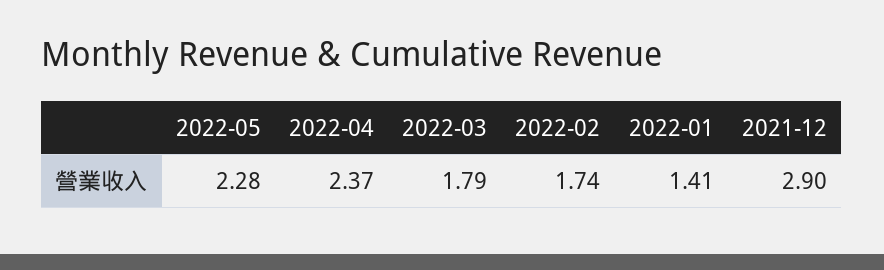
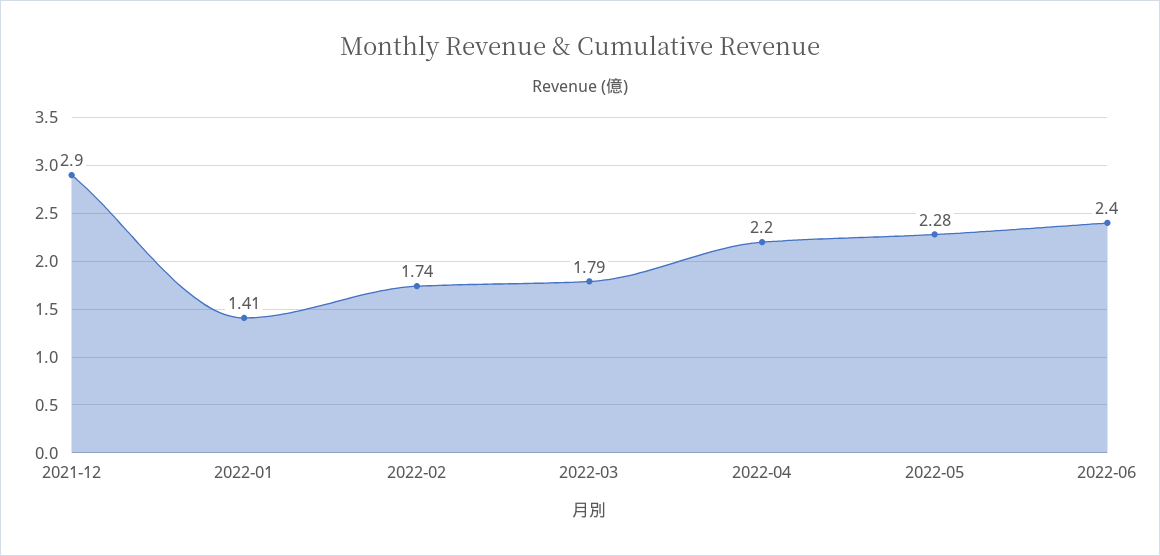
2022-04: 2.37 -> 2.2
2022-06: none -> 2.4

